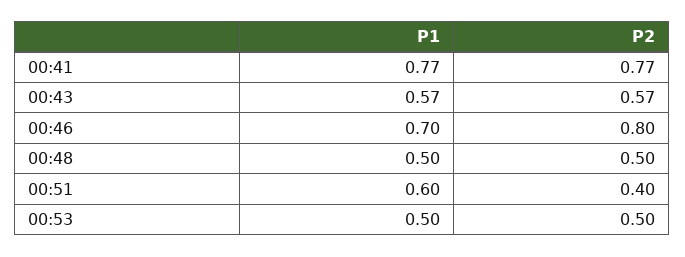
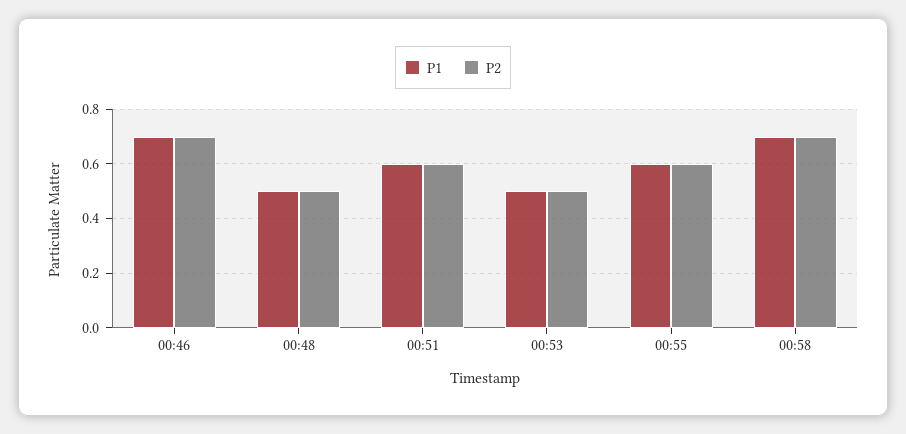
P1, 00:41: 0.77 -> none
P2, 00:41: 0.77 -> none
P1, 00:43: 0.57 -> none
P2, 00:43: 0.57 -> none
P2, 00:46: 0.8 -> 0.7
P2, 00:51: 0.4 -> 0.6
P1, 00:55: none -> 0.6
P2, 00:55: none -> 0.6
P1, 00:58: none -> 0.7
P2, 00:58: none -> 0.7

